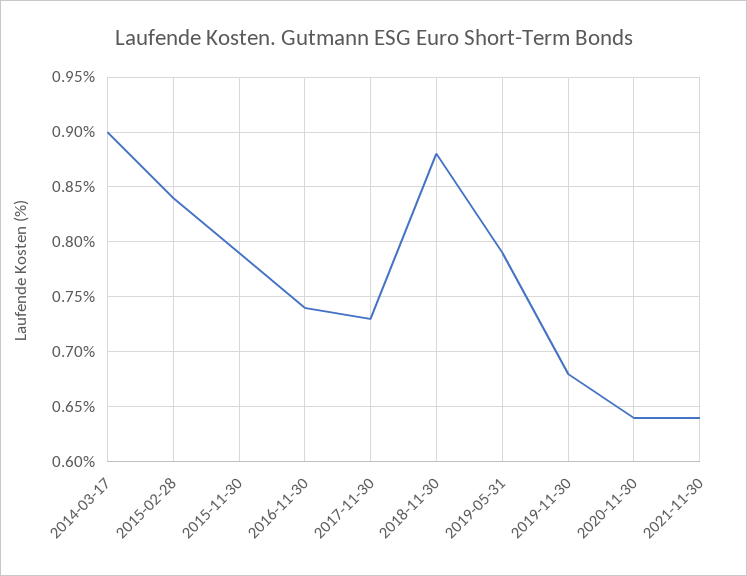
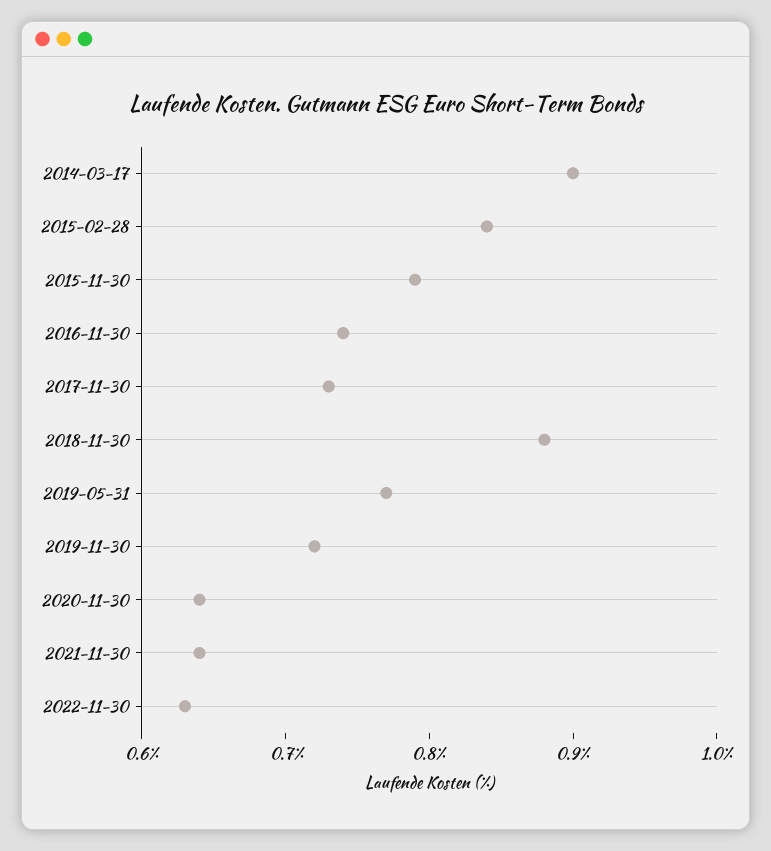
2019-05-31: 0.79 -> 0.77
2019-11-30: 0.68 -> 0.72
2022-11-30: none -> 0.63

